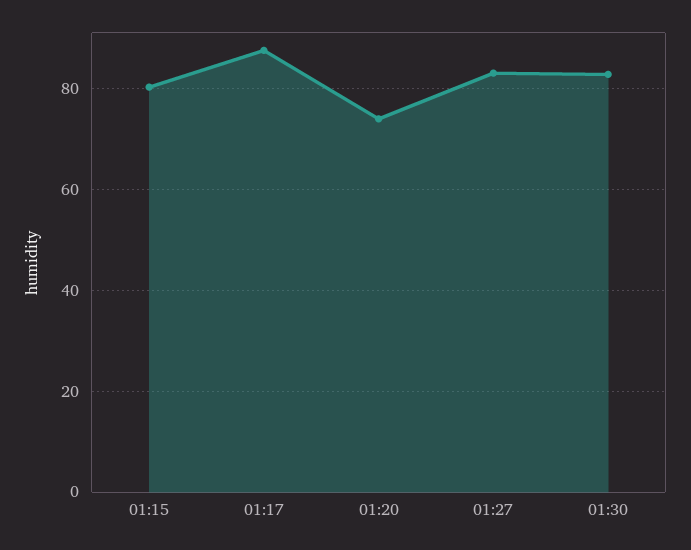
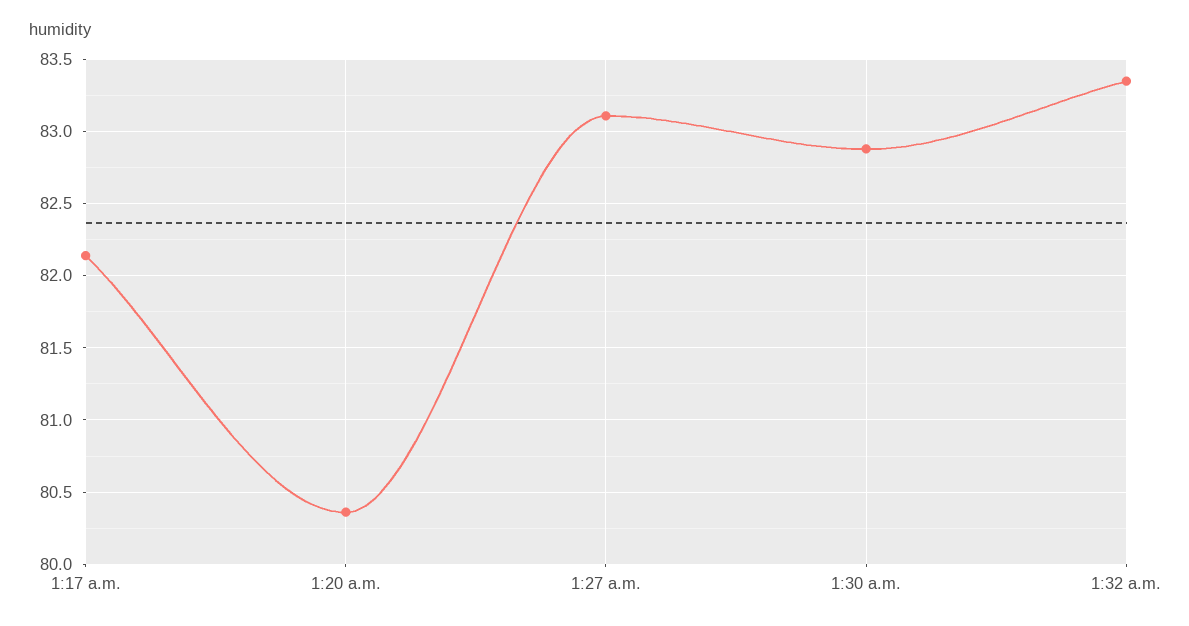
01:15: 80 -> none
01:17: 88 -> 82.15
01:20: 74 -> 80.35
1:32 a.m.: none -> 83.35

